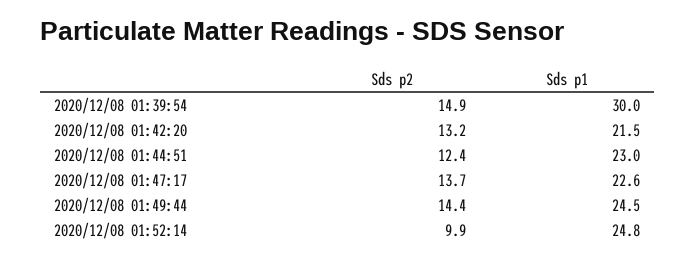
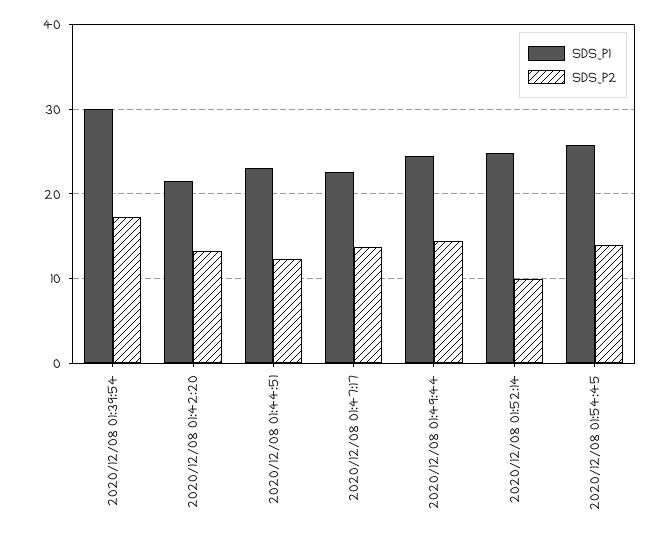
Sds p2, 2020/12/08 01:39:54: 14.9 -> 17
Sds p1, 2020/12/08 01:54:45: none -> 26
Sds p2, 2020/12/08 01:54:45: none -> 14

